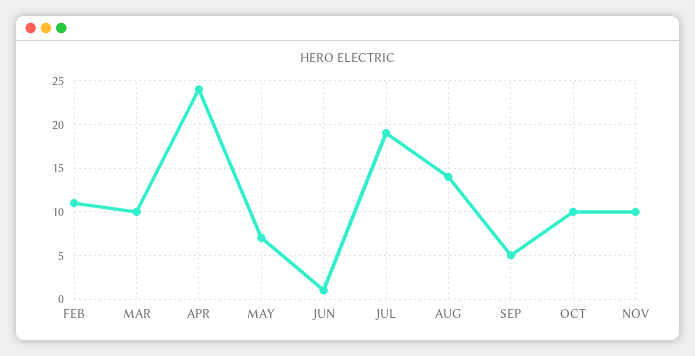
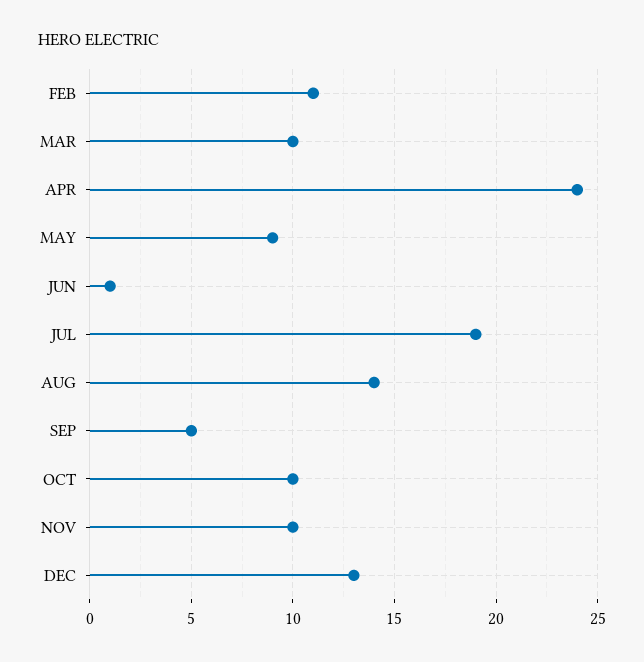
MAY: 7 -> 9
DEC: none -> 13

